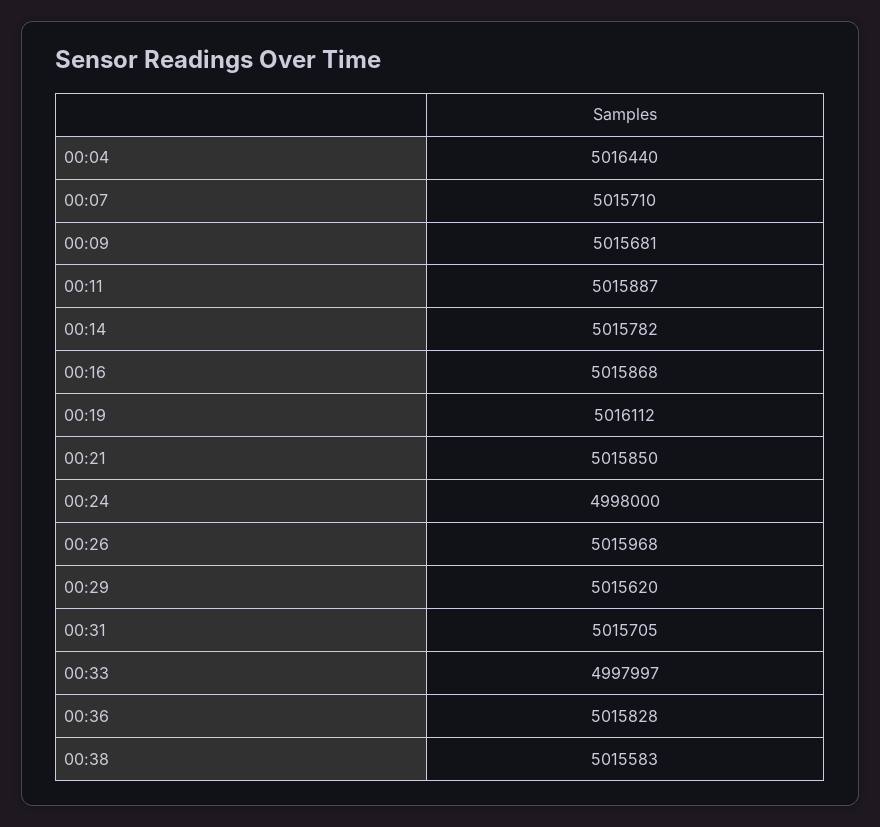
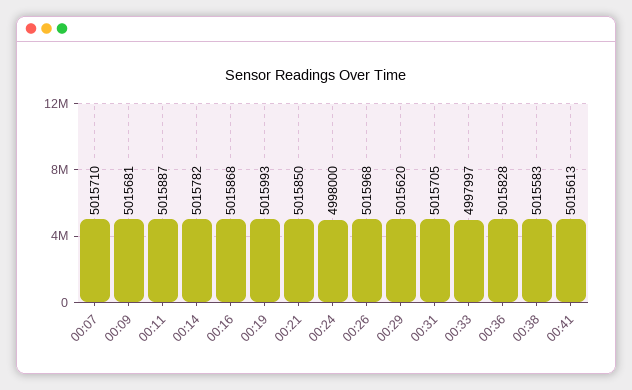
00:04: 5016440 -> none
00:19: 5016112 -> 5015993
00:41: none -> 5015613

